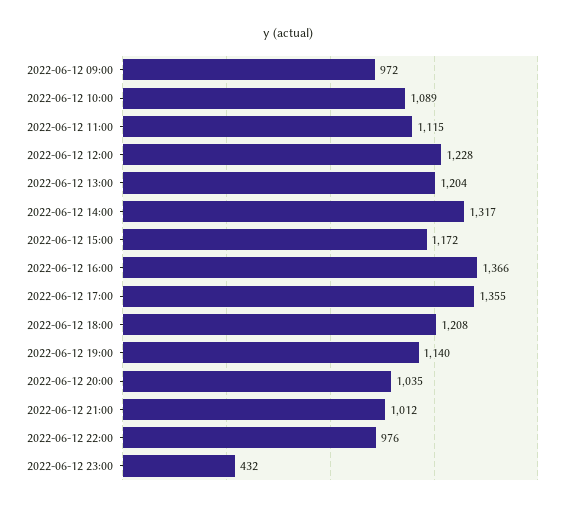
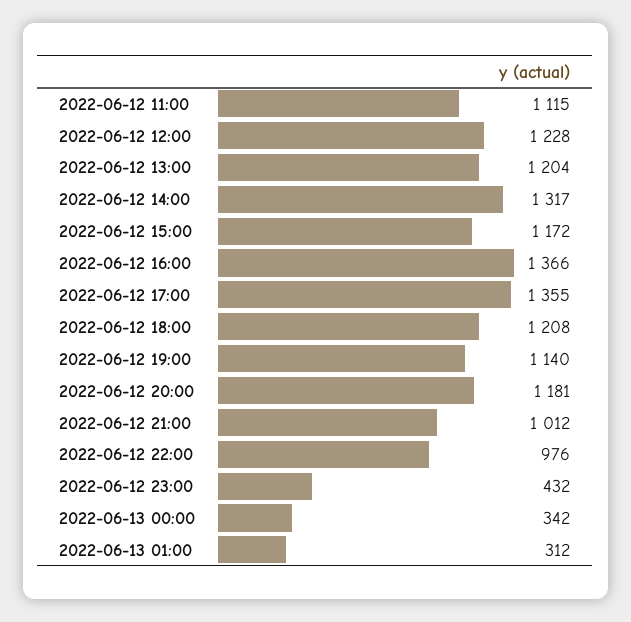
2022-06-12 09:00: 972 -> none
2022-06-12 10:00: 1089 -> none
2022-06-12 20:00: 1035 -> 1181
2022-06-13 00:00: none -> 342
2022-06-13 01:00: none -> 312

